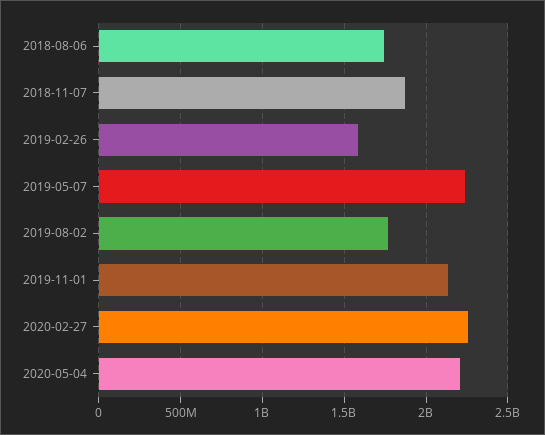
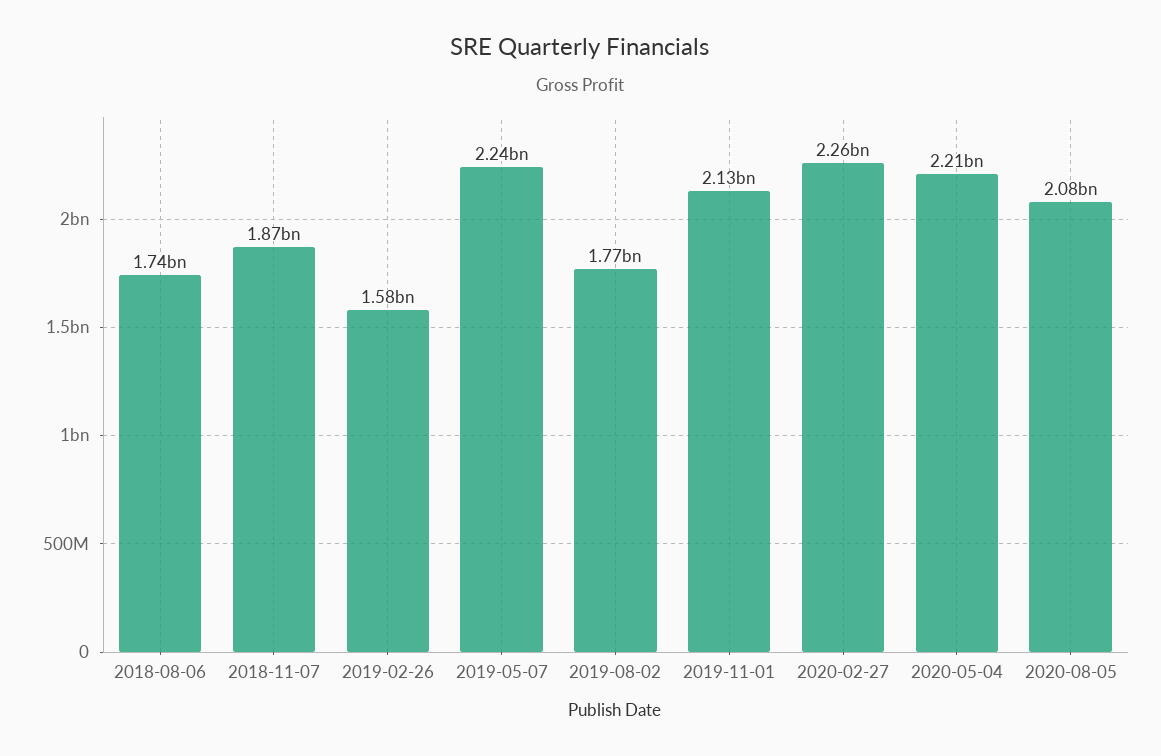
2020-08-05: none -> 2080000000

